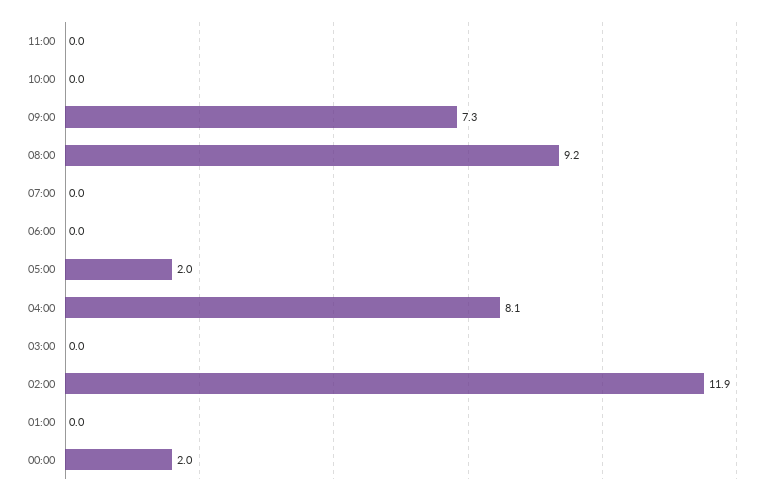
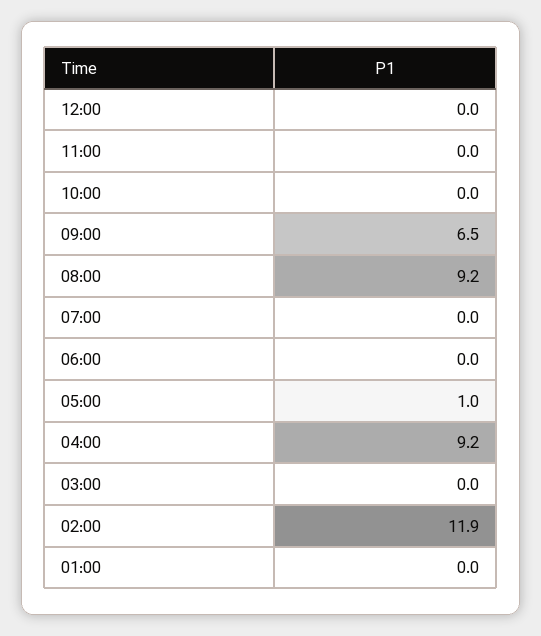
09:00: 7.3 -> 6.5
05:00: 2 -> 1
04:00: 8.1 -> 9.2
00:00: 2 -> none
12:00: none -> 0

